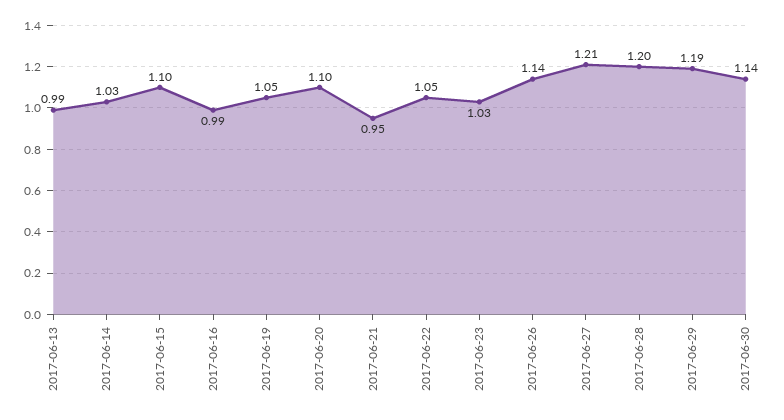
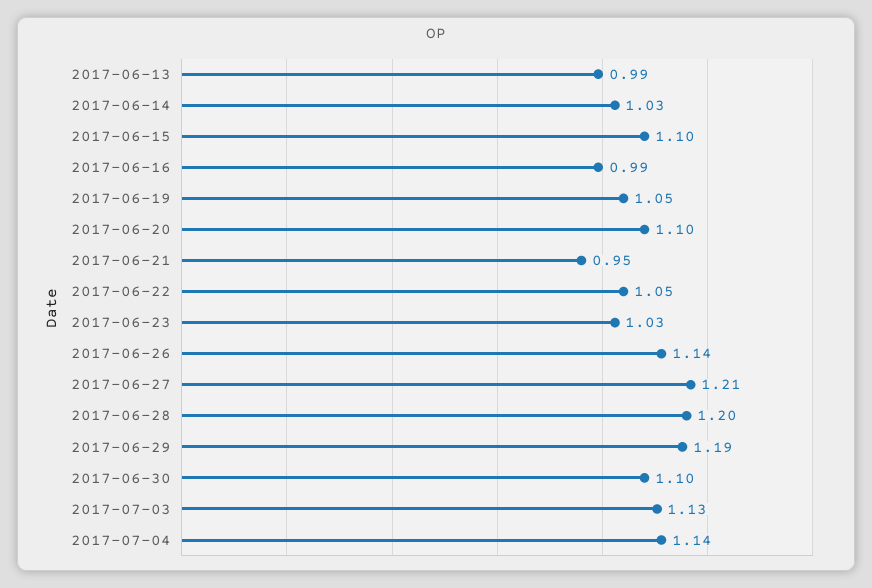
2017-06-30: 1.14 -> 1.1
2017-07-03: none -> 1.13
2017-07-04: none -> 1.14

